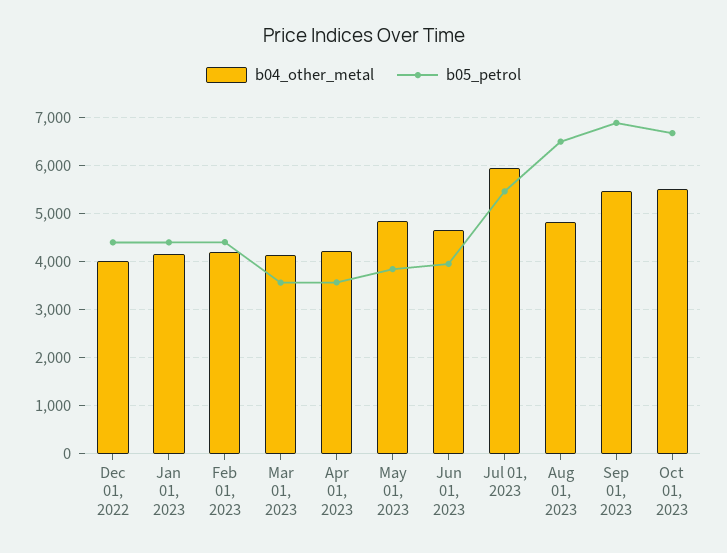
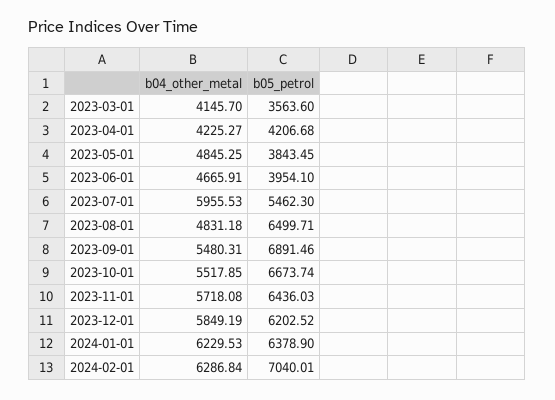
b04_other_metal, Dec 01, 2022: 4000 -> none
b05_petrol, Dec 01, 2022: 4400 -> none
b04_other_metal, Jan 01, 2023: 4200 -> none
b05_petrol, Jan 01, 2023: 4400 -> none
b04_other_metal, Feb 01, 2023: 4200 -> none
b05_petrol, Feb 01, 2023: 4400 -> none
b05_petrol, Apr 01, 2023: 3600 -> 4206.68
b04_other_metal, 2023-11-01: none -> 5718.08
b05_petrol, 2023-11-01: none -> 6436.03
b04_other_metal, 2023-12-01: none -> 5849.19
b05_petrol, 2023-12-01: none -> 6202.52
b04_other_metal, 2024-01-01: none -> 6229.53
b05_petrol, 2024-01-01: none -> 6378.9
b04_other_metal, 2024-02-01: none -> 6286.84
b05_petrol, 2024-02-01: none -> 7040.01

